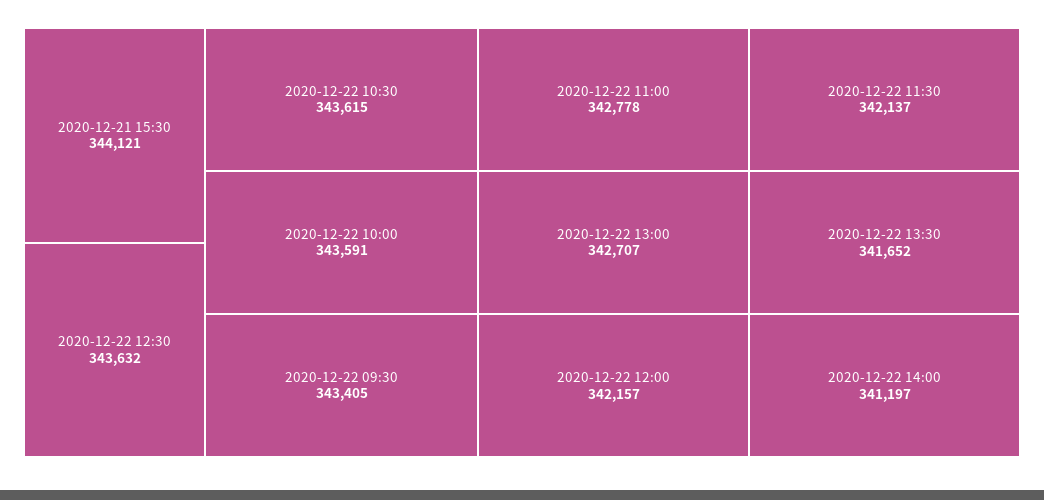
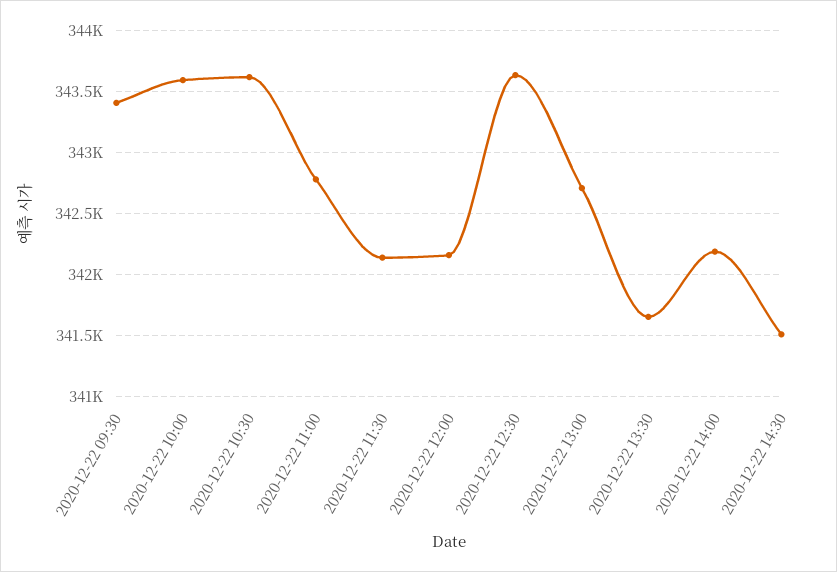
2020-12-21 15:30: 344121 -> none
2020-12-22 14:00: 341197 -> 342200
2020-12-22 14:30: none -> 341500

